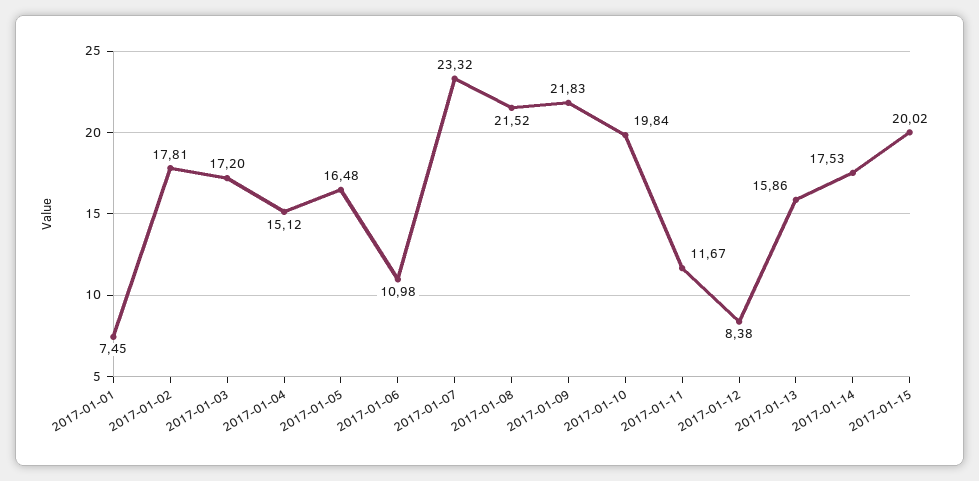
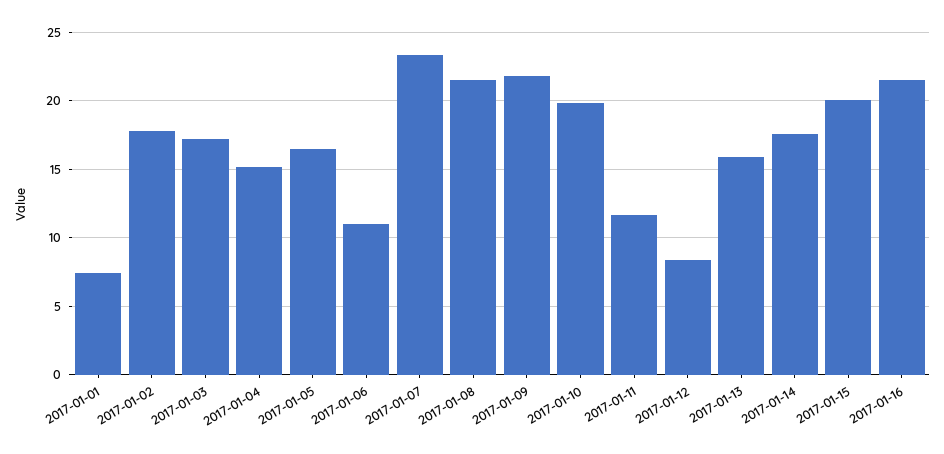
2017-01-16: none -> 21.5

